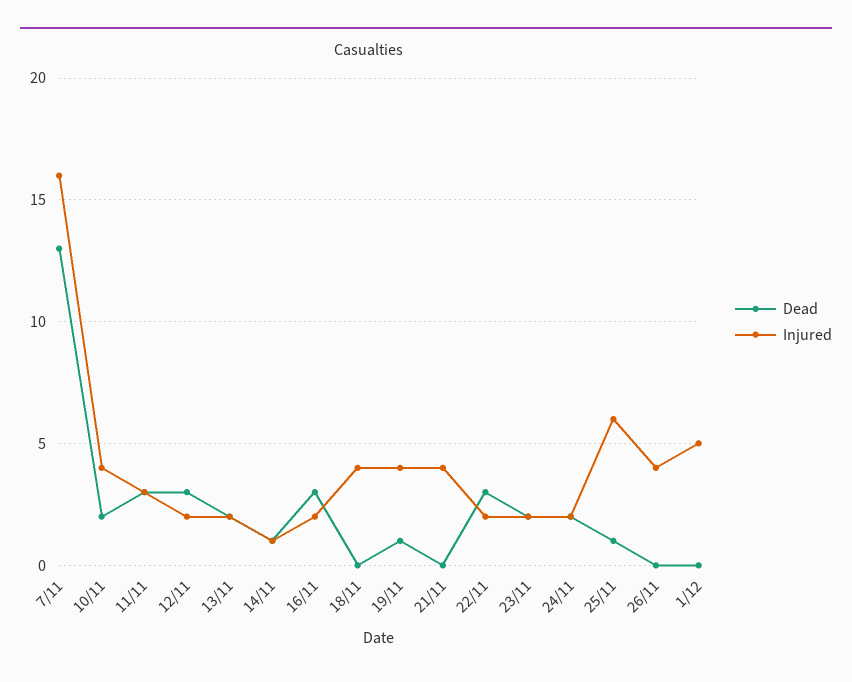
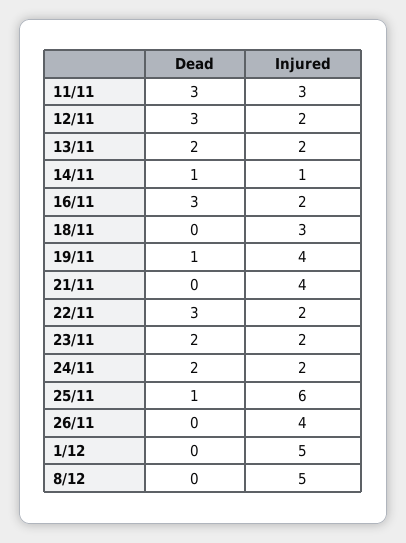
Dead, 7/11: 13 -> none
Injured, 7/11: 16 -> none
Dead, 10/11: 2 -> none
Injured, 10/11: 4 -> none
Injured, 18/11: 4 -> 3
Dead, 8/12: none -> 0
Injured, 8/12: none -> 5

